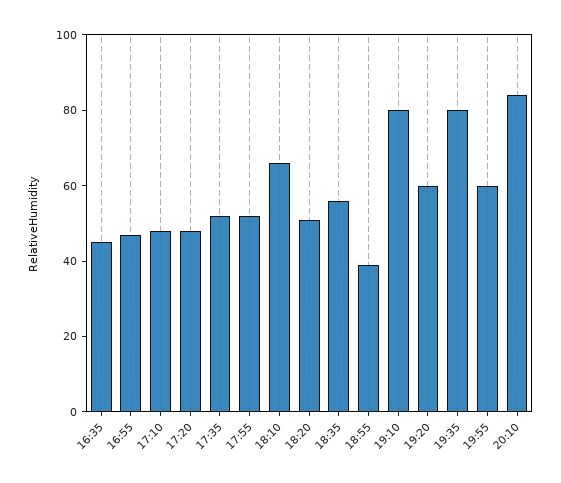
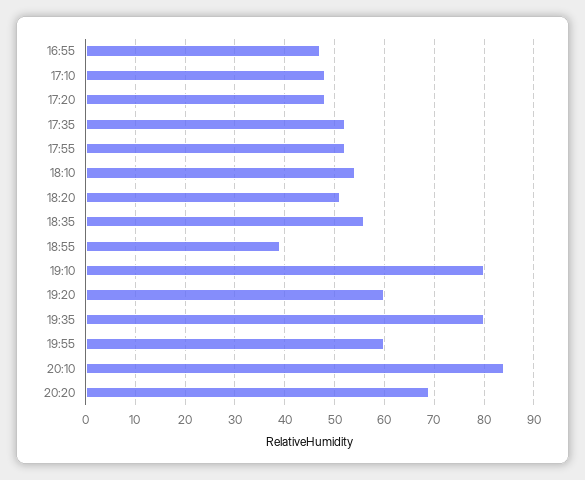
16:35: 45 -> none
18:10: 65 -> 55
20:20: none -> 70

